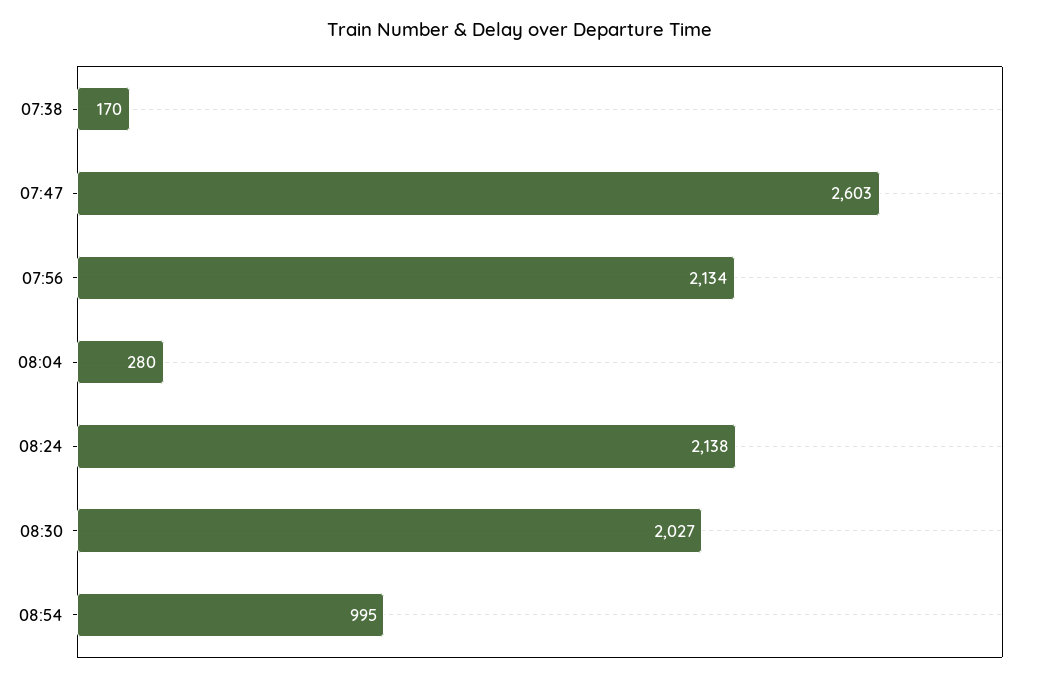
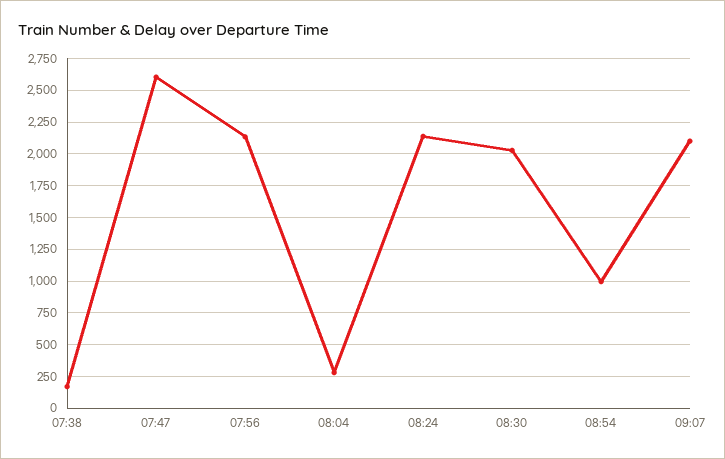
09:07: none -> 2100

